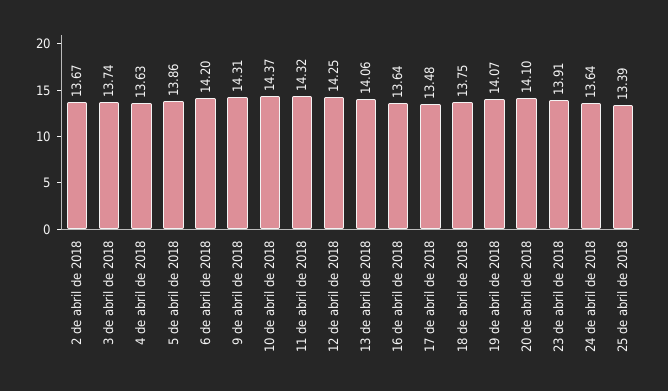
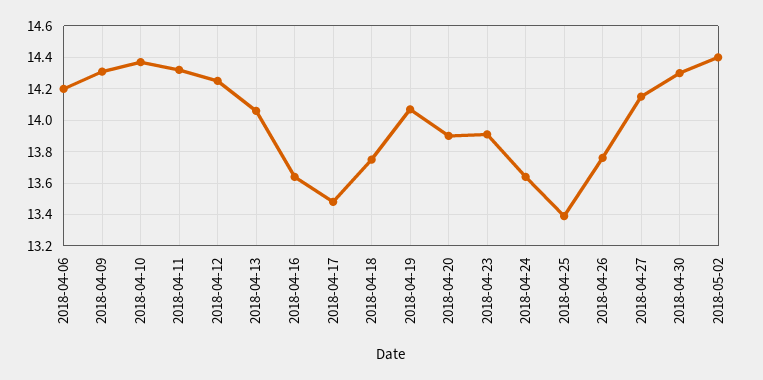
2 de abril de 2018: 13.67 -> none
3 de abril de 2018: 13.74 -> none
4 de abril de 2018: 13.63 -> none
5 de abril de 2018: 13.86 -> none
20 de abril de 2018: 14.1 -> 13.9
2018-04-26: none -> 13.75
2018-04-27: none -> 14.15
2018-04-30: none -> 14.3
2018-05-02: none -> 14.4

